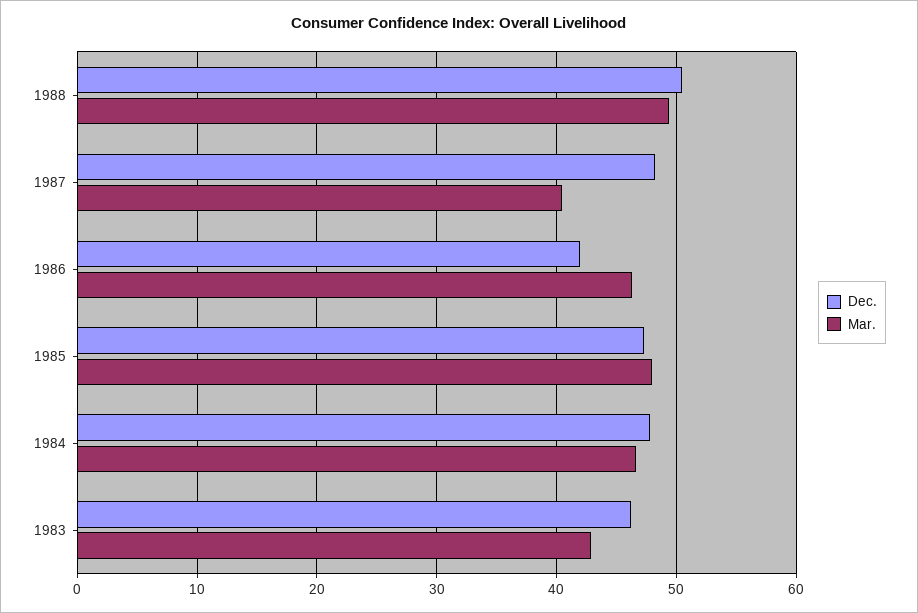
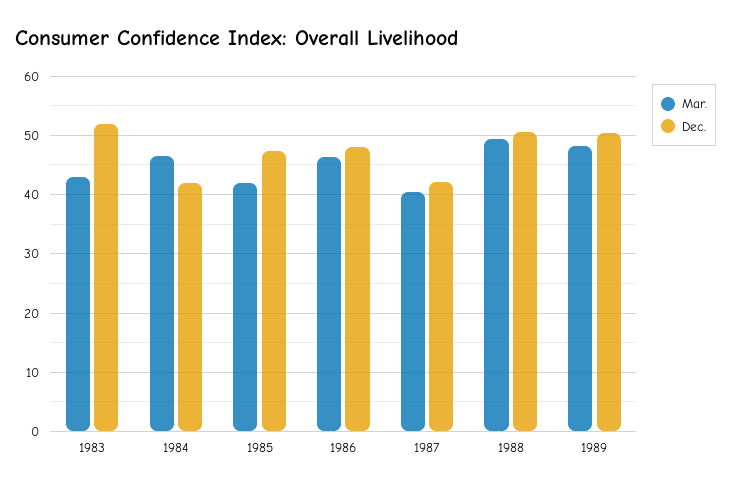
Dec., 1987: 48 -> 42
Dec., 1986: 42 -> 48
Mar., 1985: 48 -> 42
Dec., 1984: 48 -> 42
Dec., 1983: 46 -> 52
Mar., 1989: none -> 48
Dec., 1989: none -> 50

